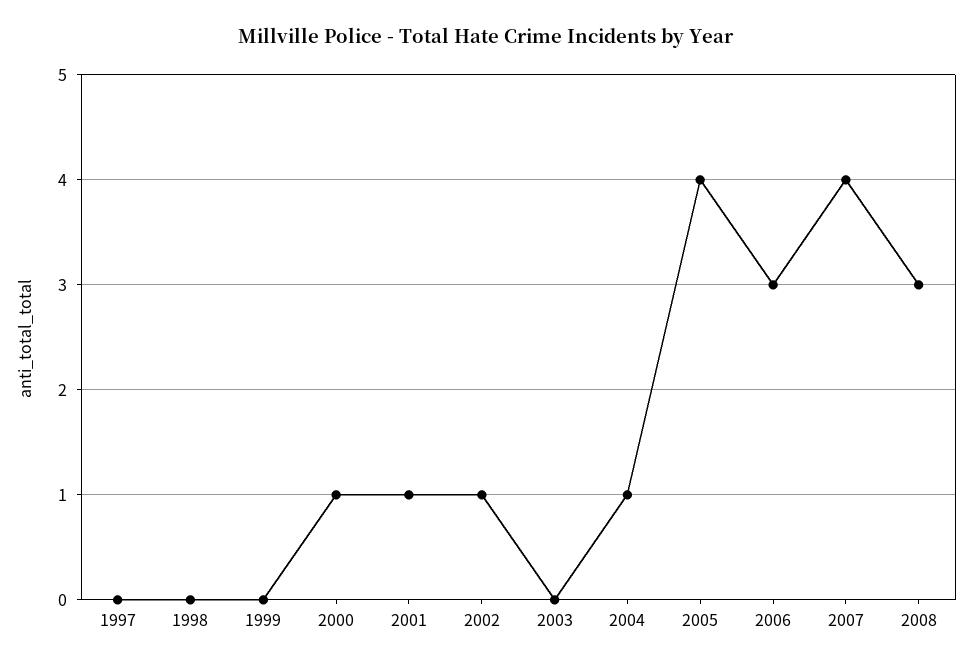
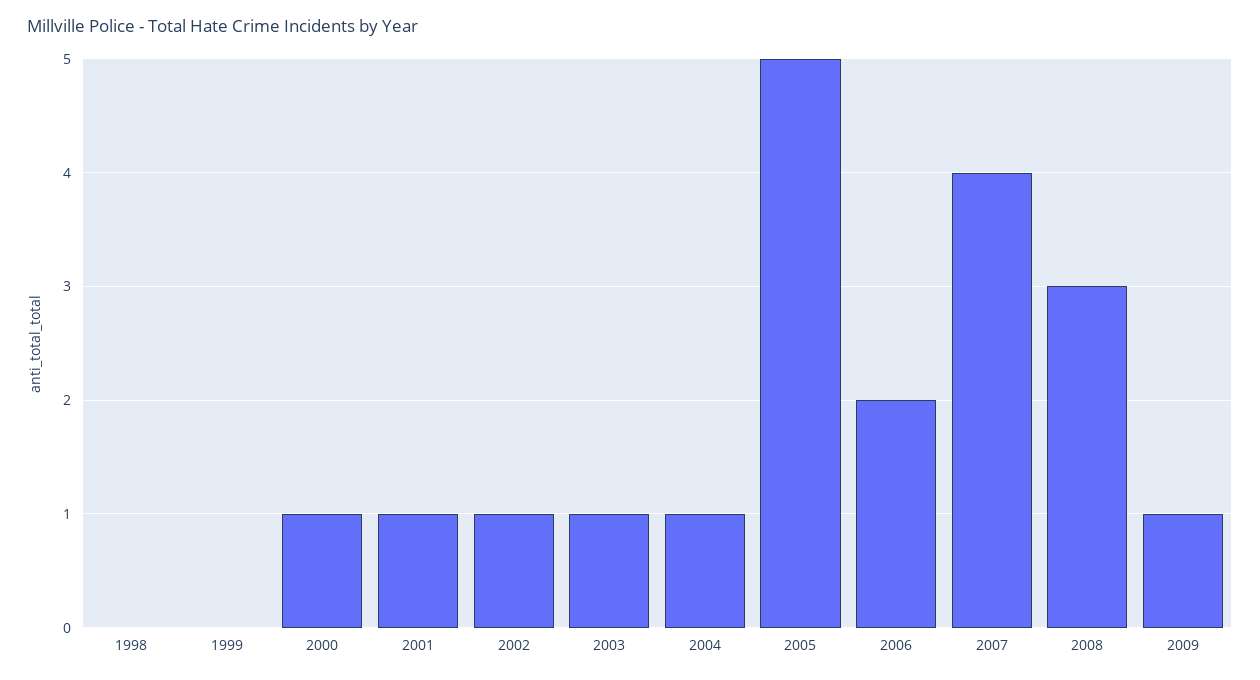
1997: 0 -> none
2003: 0 -> 1
2005: 4 -> 5
2006: 3 -> 2
2009: none -> 1

